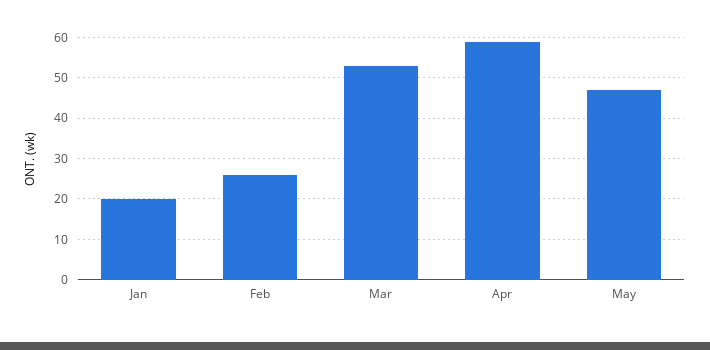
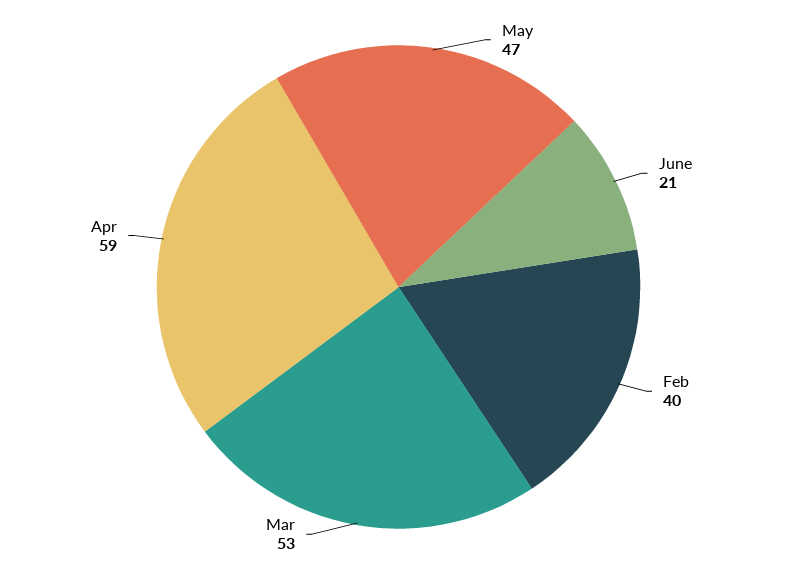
Jan: 20 -> none
Feb: 25 -> 40
June: none -> 21

